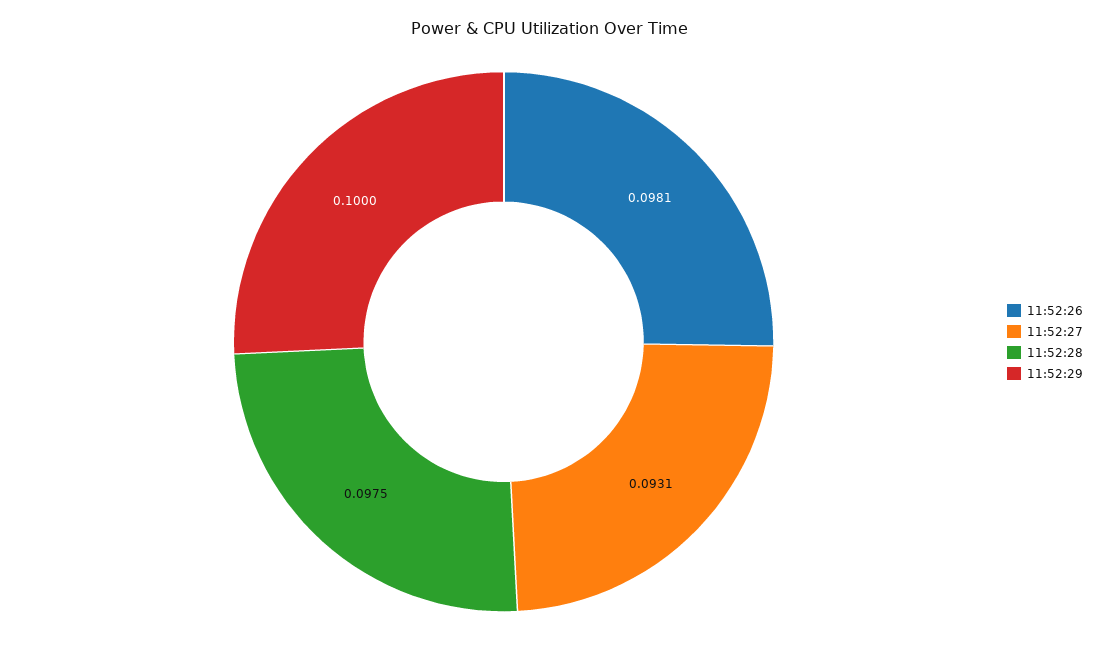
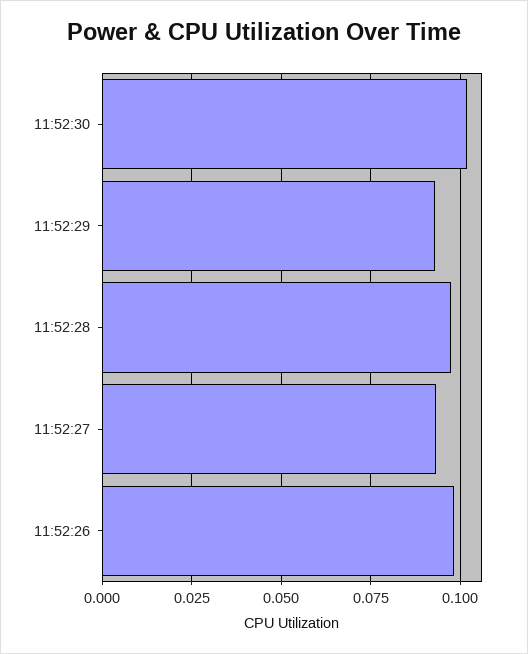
11:52:29: 0.1 -> 0.0925
11:52:30: none -> 0.1025

